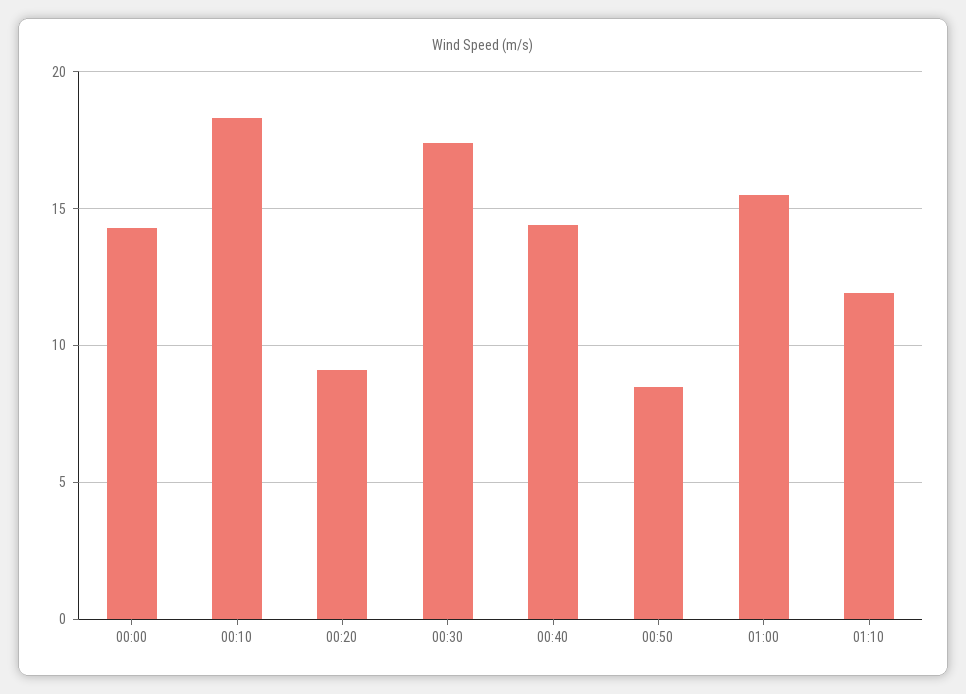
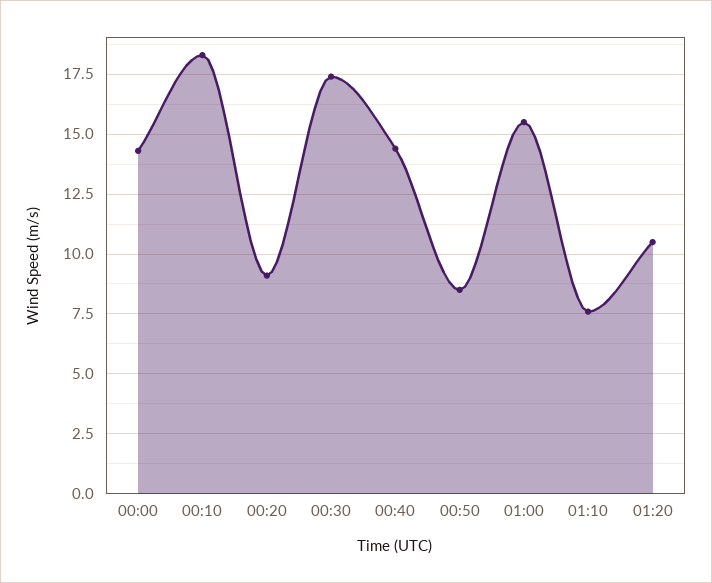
01:10: 12 -> 7.5
01:20: none -> 10.5

